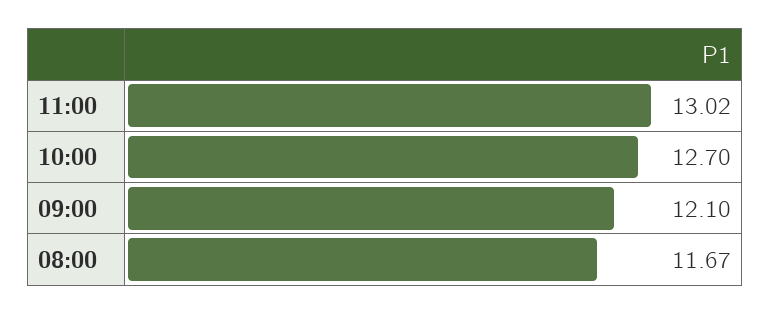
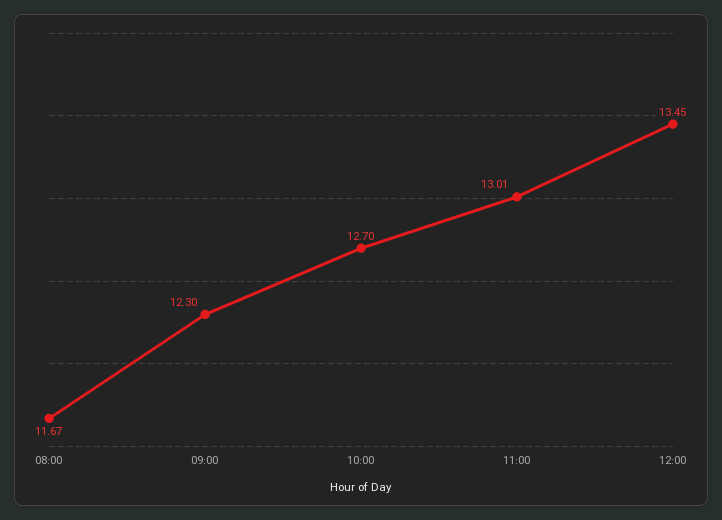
11:00: 13.02 -> 13.01
09:00: 12.1 -> 12.3
12:00: none -> 13.45

